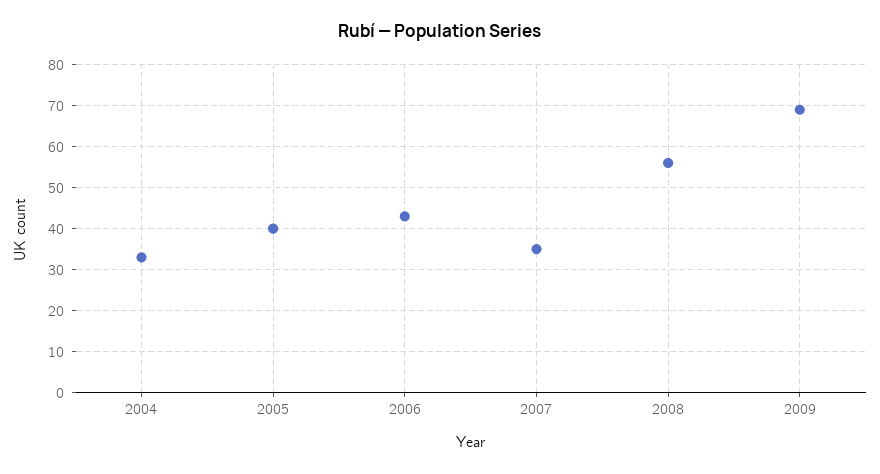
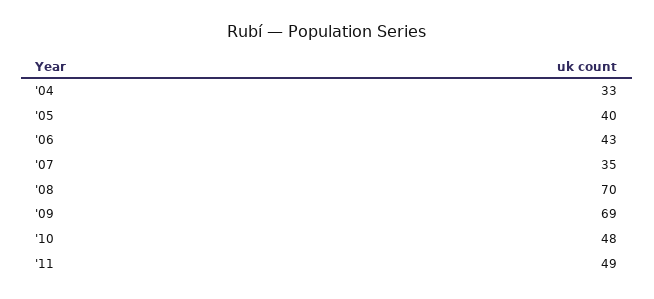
2008: 55 -> 70
'10: none -> 48
'11: none -> 49

